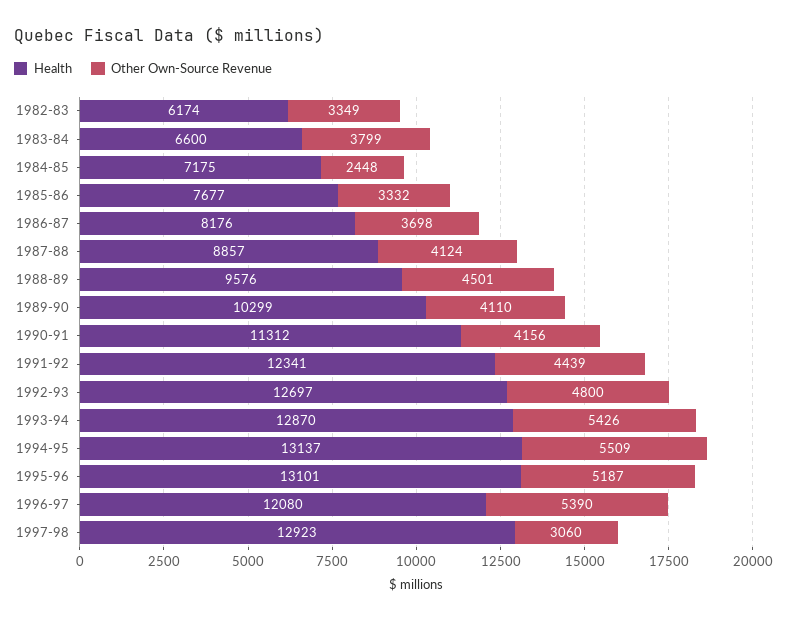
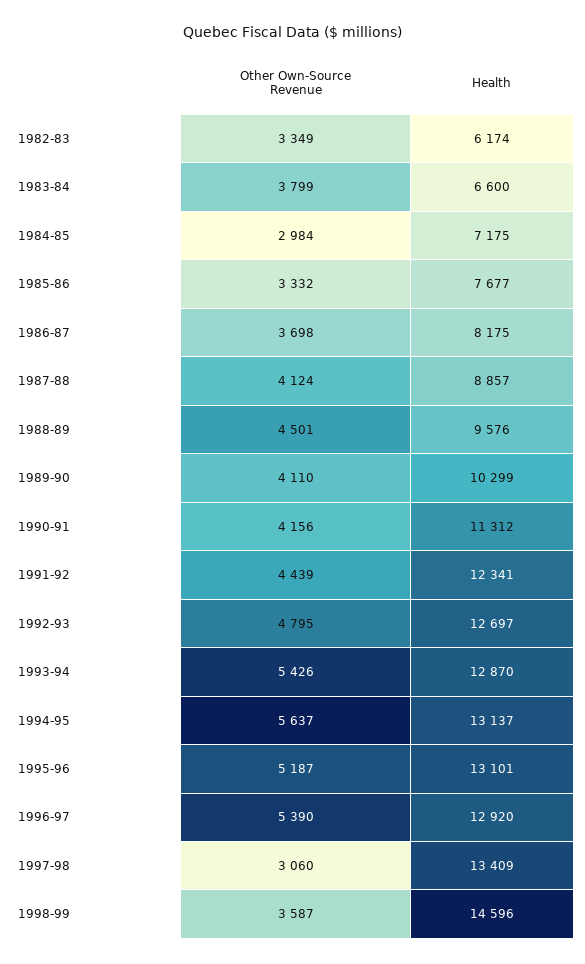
Other Own-Source Revenue, 1984-85: 2448 -> 2984
Health, 1986-87: 8176 -> 8175
Other Own-Source Revenue, 1992-93: 4800 -> 4795
Other Own-Source Revenue, 1994-95: 5509 -> 5637
Health, 1996-97: 12080 -> 12920
Health, 1997-98: 12923 -> 13409
Other Own-Source Revenue, 1998-99: none -> 3587
Health, 1998-99: none -> 14596

